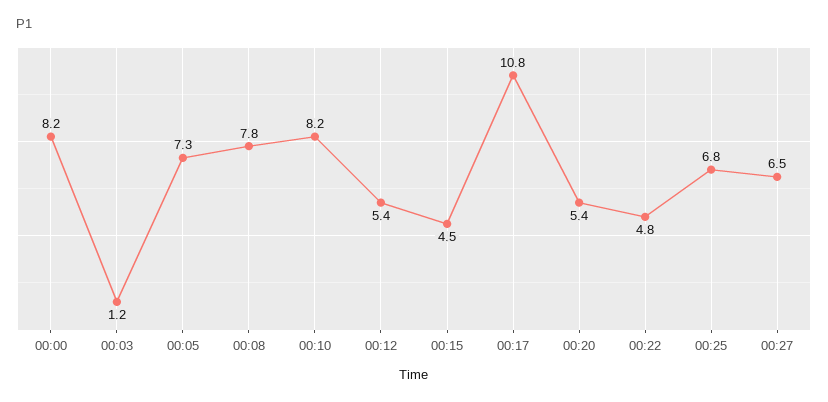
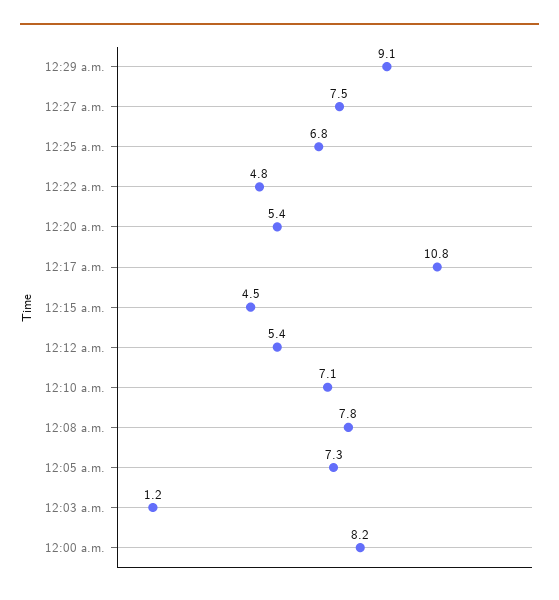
00:10: 8.2 -> 7.1
00:27: 6.5 -> 7.5
12:29 a.m.: none -> 9.1

